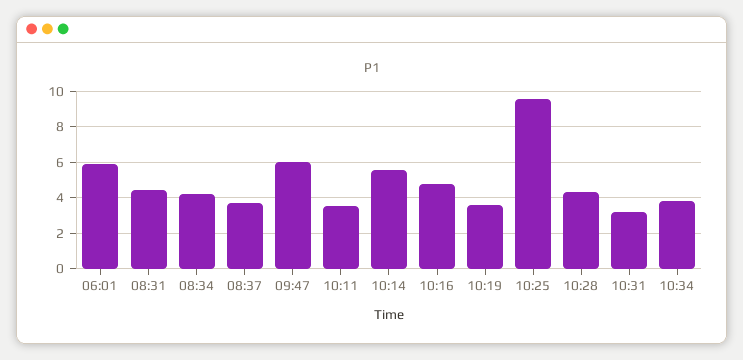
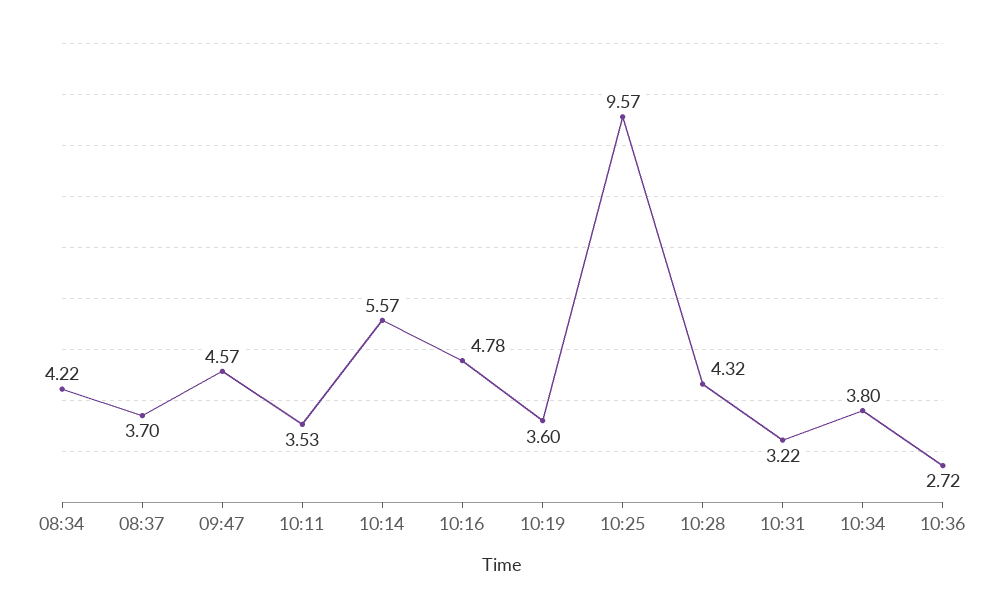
06:01: 6 -> none
08:31: 4.5 -> none
09:47: 6 -> 4.57
10:36: none -> 2.72

